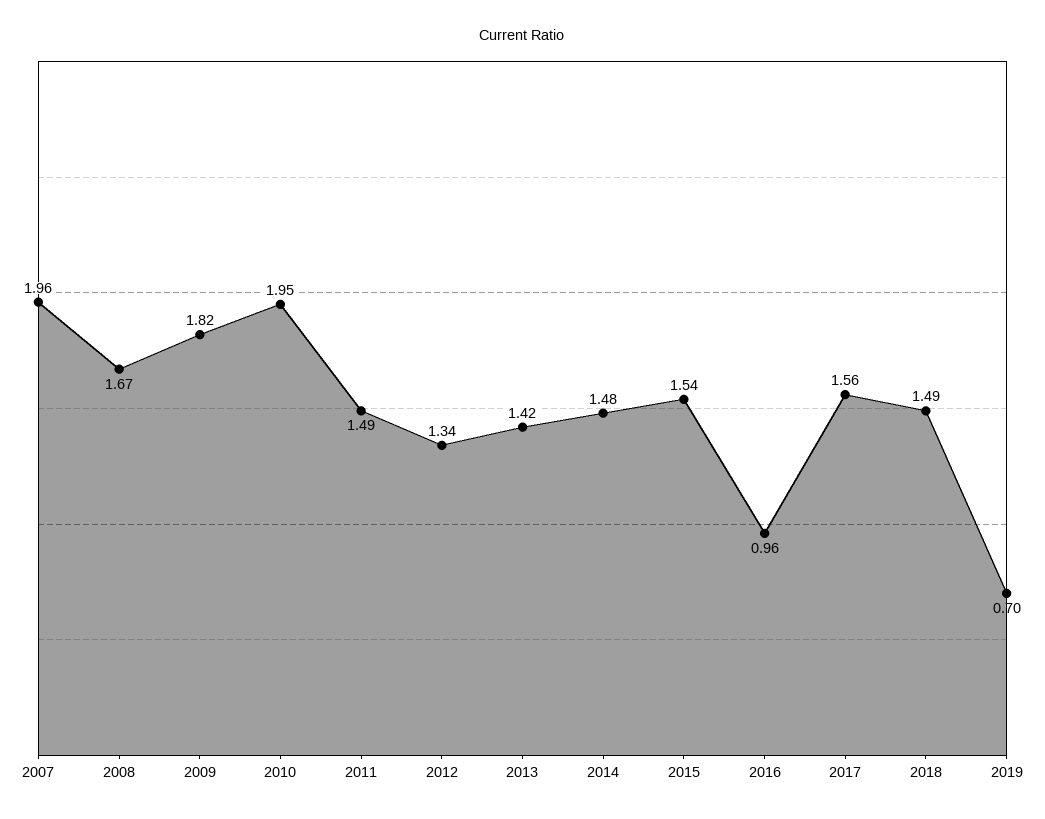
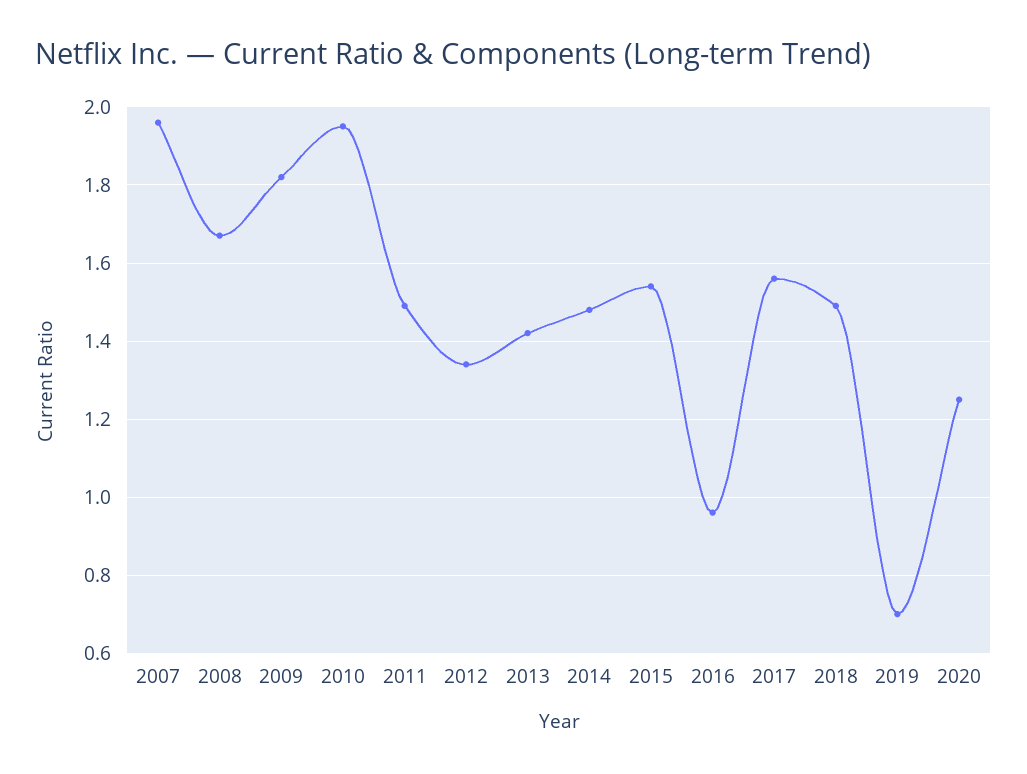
2020: none -> 1.25

